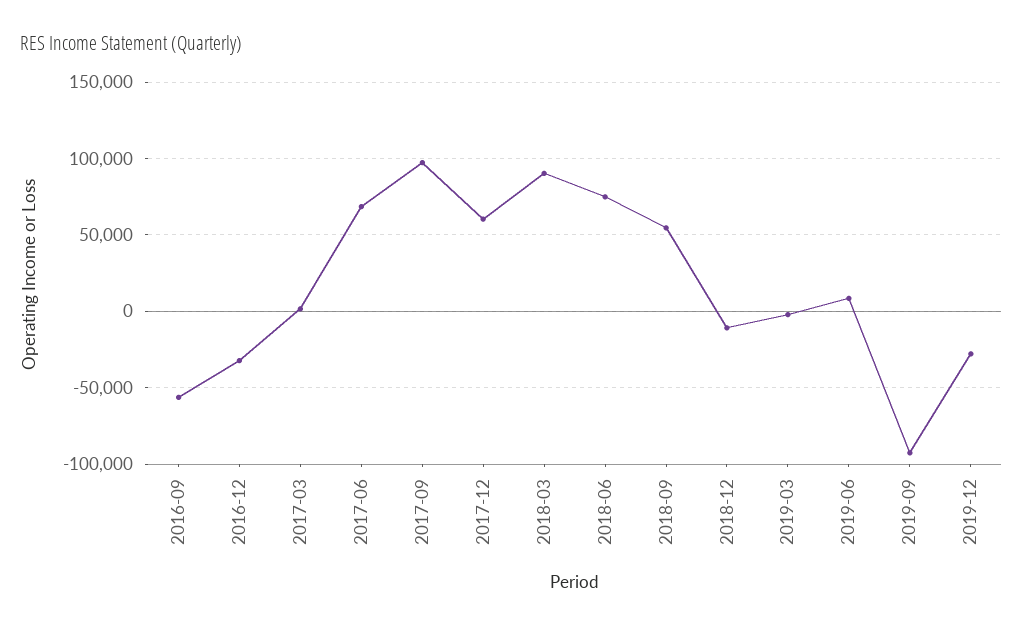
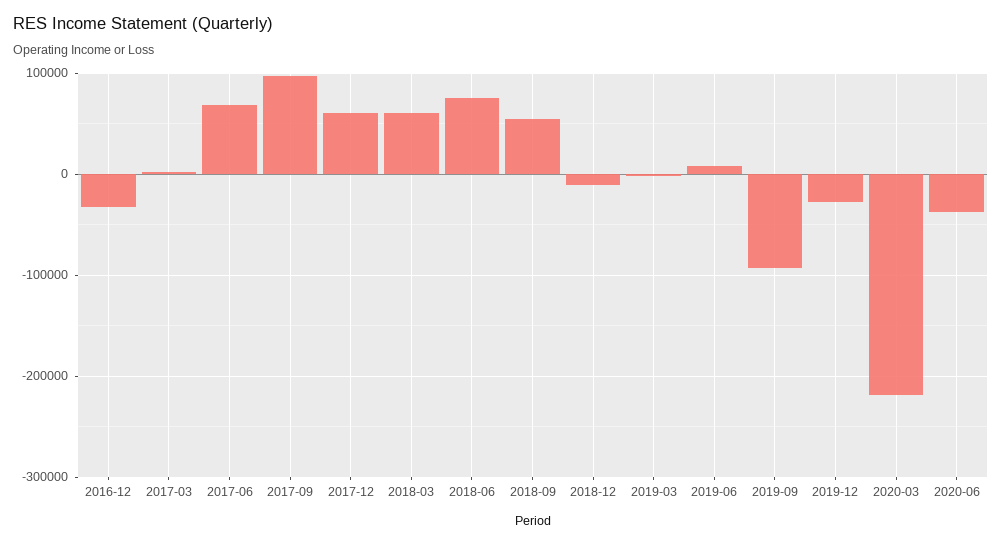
2016-09: -55000 -> none
2018-03: 90000 -> 60000
2020-03: none -> -220000
2020-06: none -> -40000

